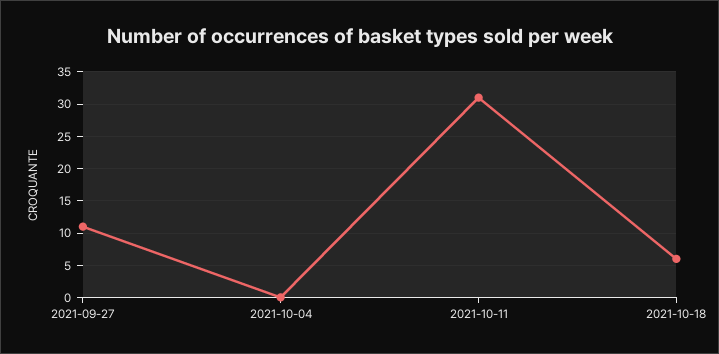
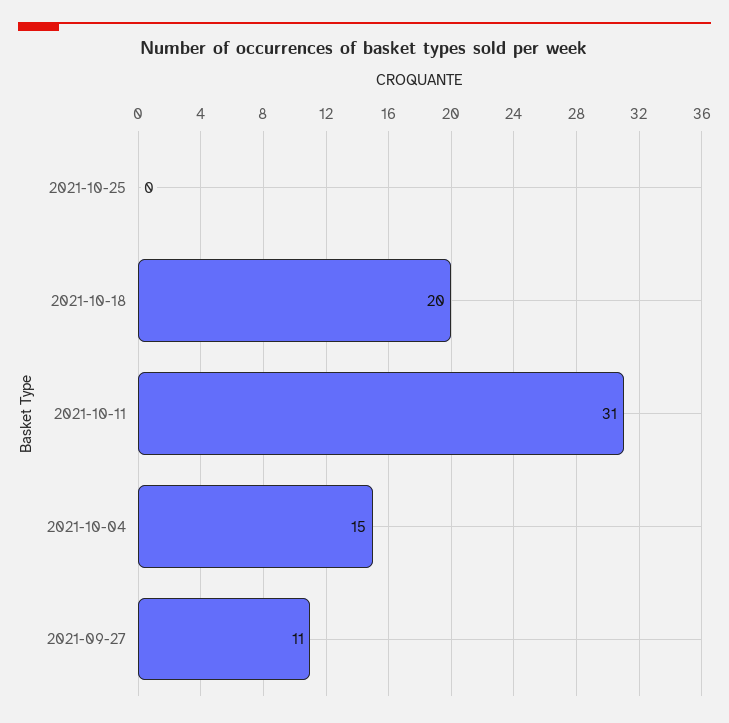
2021-10-04: 0 -> 15
2021-10-18: 6 -> 20
2021-10-25: none -> 0

